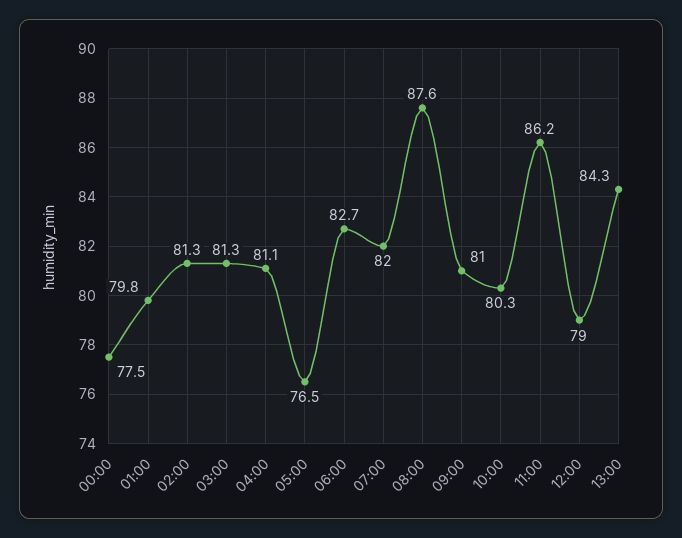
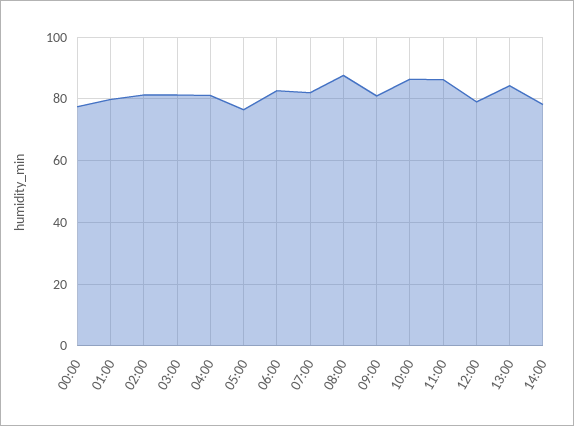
10:00: 80.3 -> 86
14:00: none -> 78

